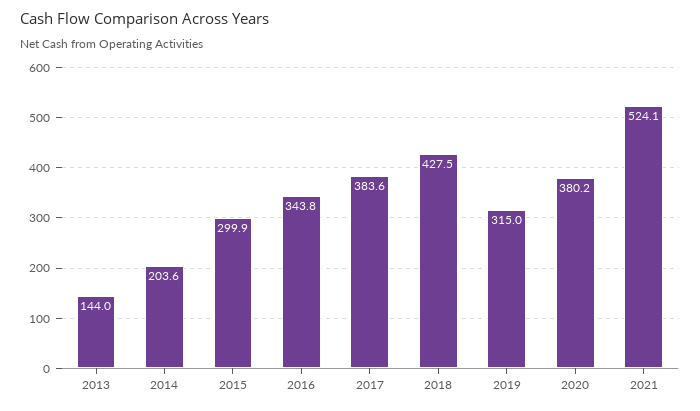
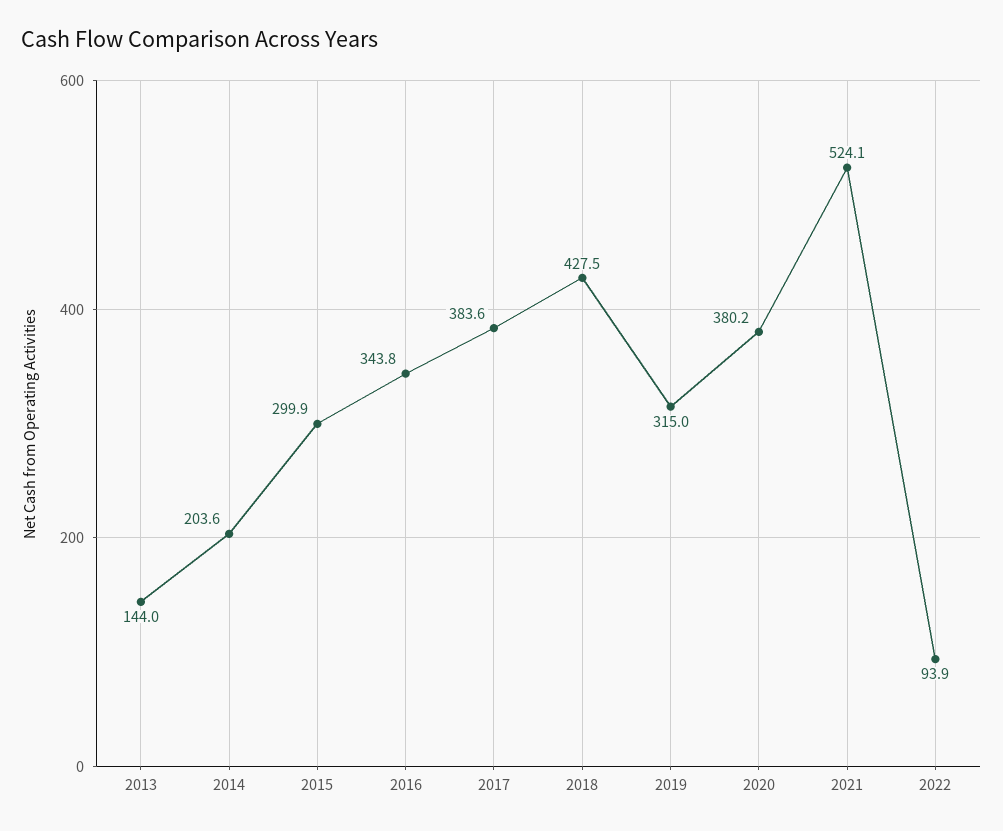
2022: none -> 93.9

